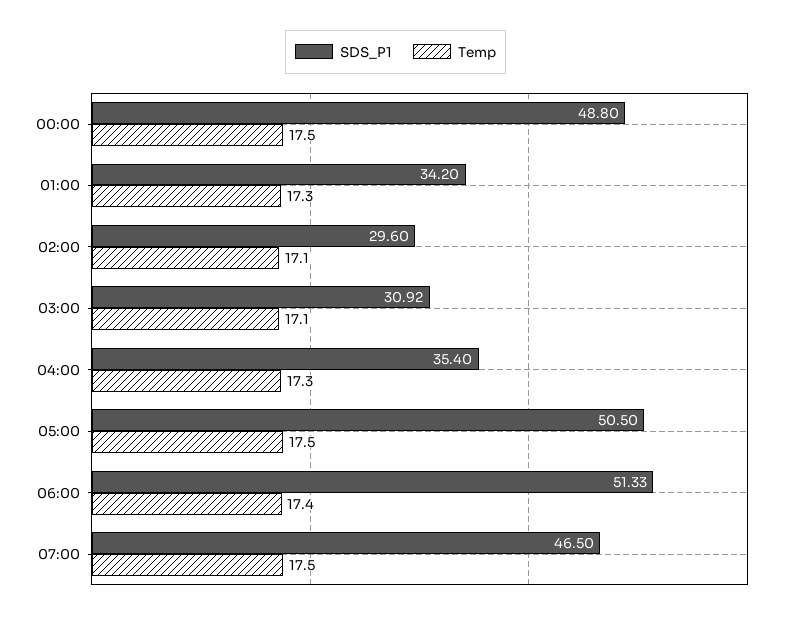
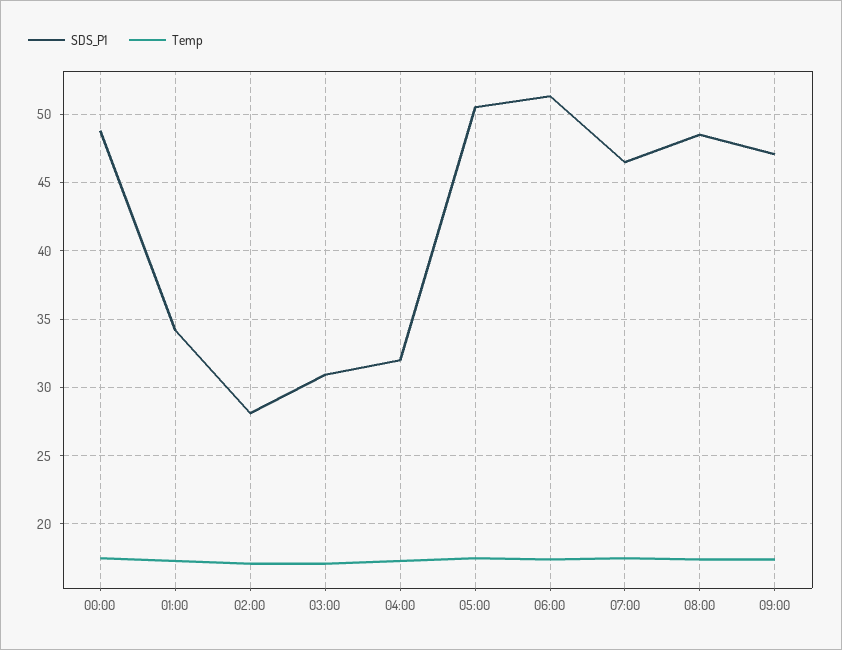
SDS_P1, 02:00: 29.6 -> 28
SDS_P1, 04:00: 35.4 -> 32
SDS_P1, 08:00: none -> 48.5
Temp, 08:00: none -> 17.5
SDS_P1, 09:00: none -> 47
Temp, 09:00: none -> 17.5

